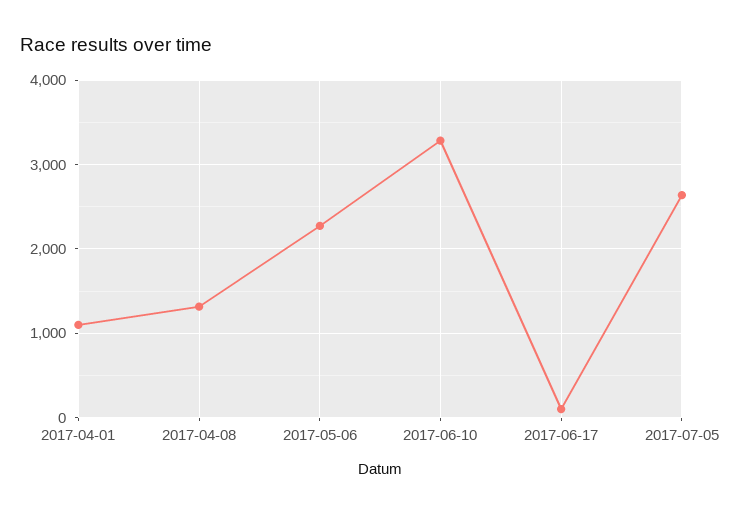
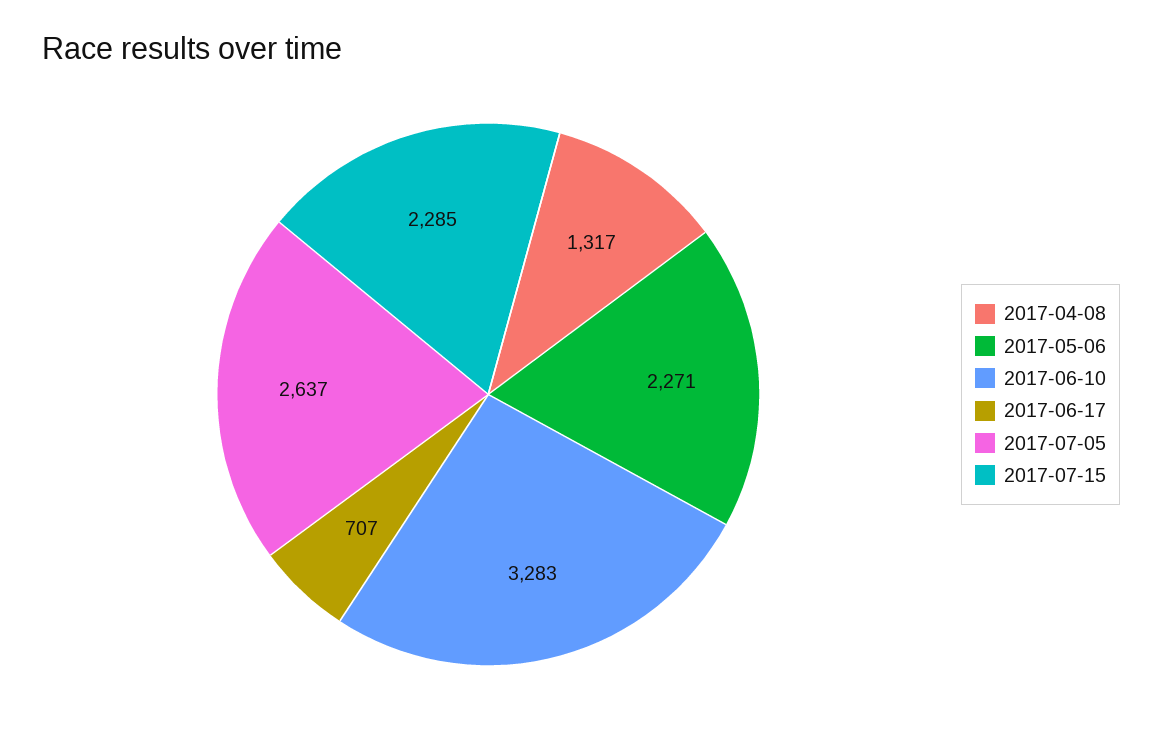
2017-04-01: 1100 -> none
2017-06-17: 100 -> 707
2017-07-15: none -> 2285

